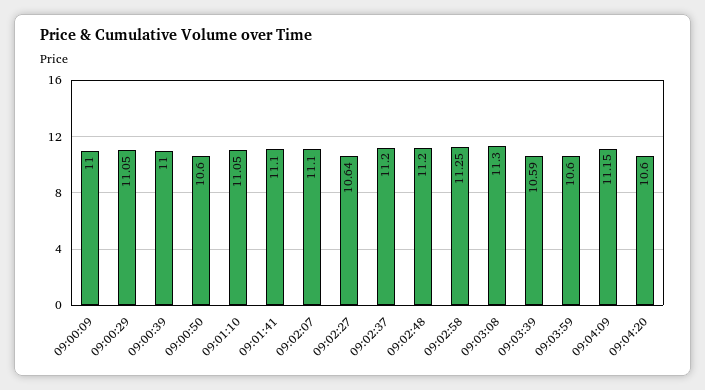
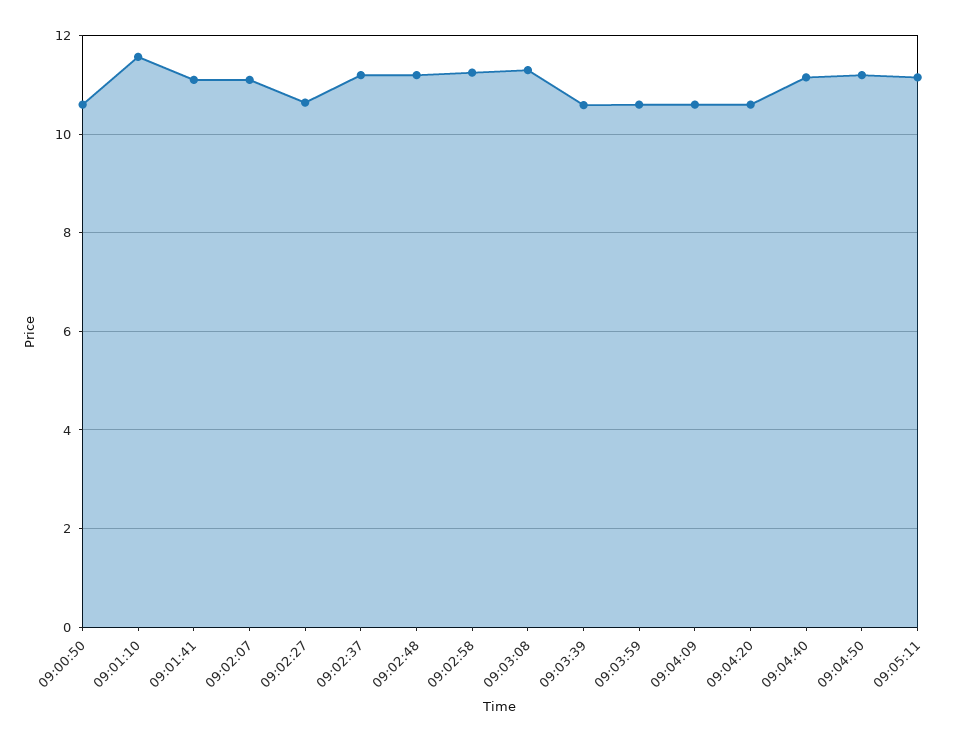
09:00:09: 11 -> none
09:00:29: 11.05 -> none
09:00:39: 11 -> none
09:01:10: 11.05 -> 11.6
09:04:09: 11.15 -> 10.6
09:04:40: none -> 11.2
09:04:50: none -> 11.2
09:05:11: none -> 11.2

